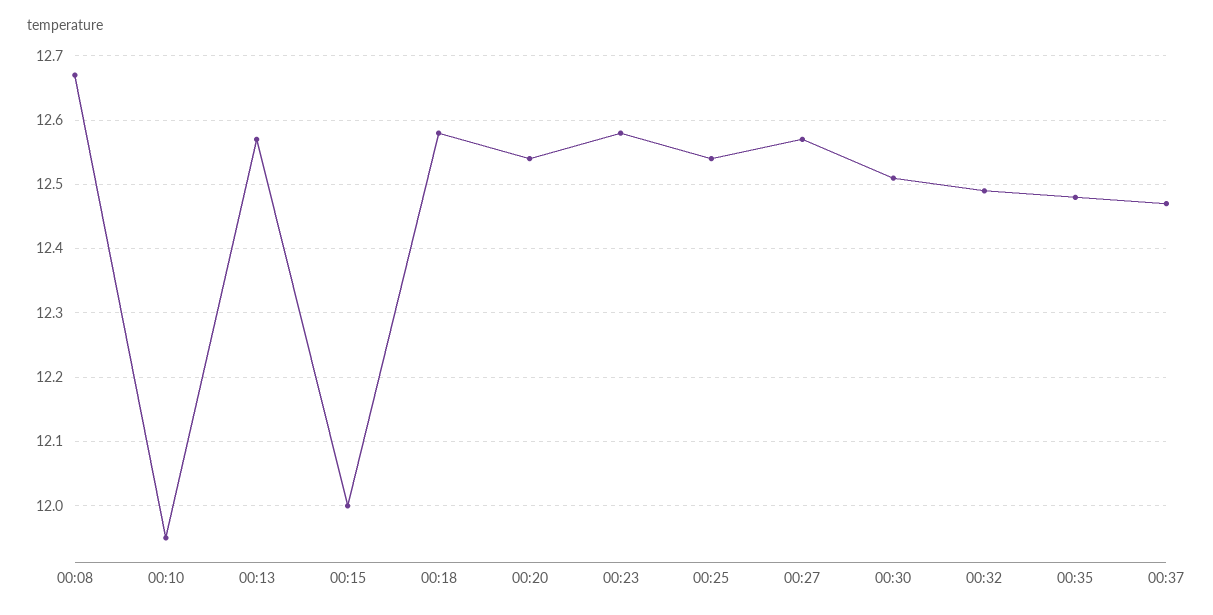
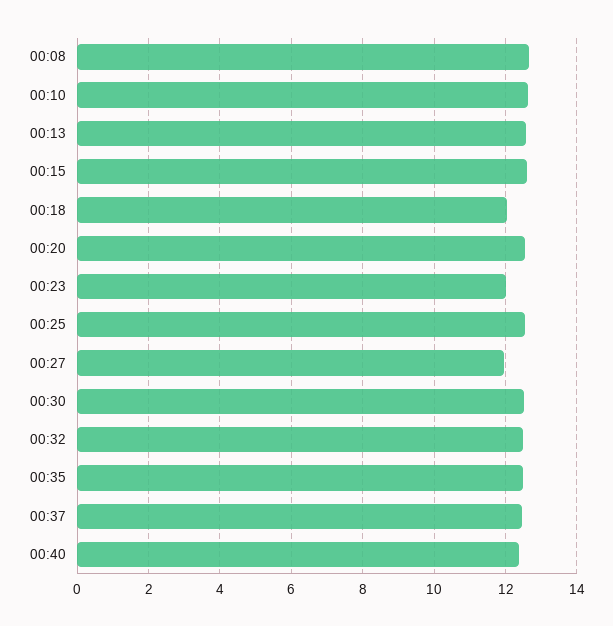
00:10: 11.95 -> 12.6
00:15: 12 -> 12.6
00:18: 12.58 -> 12
00:23: 12.58 -> 12
00:27: 12.57 -> 12
00:40: none -> 12.4

